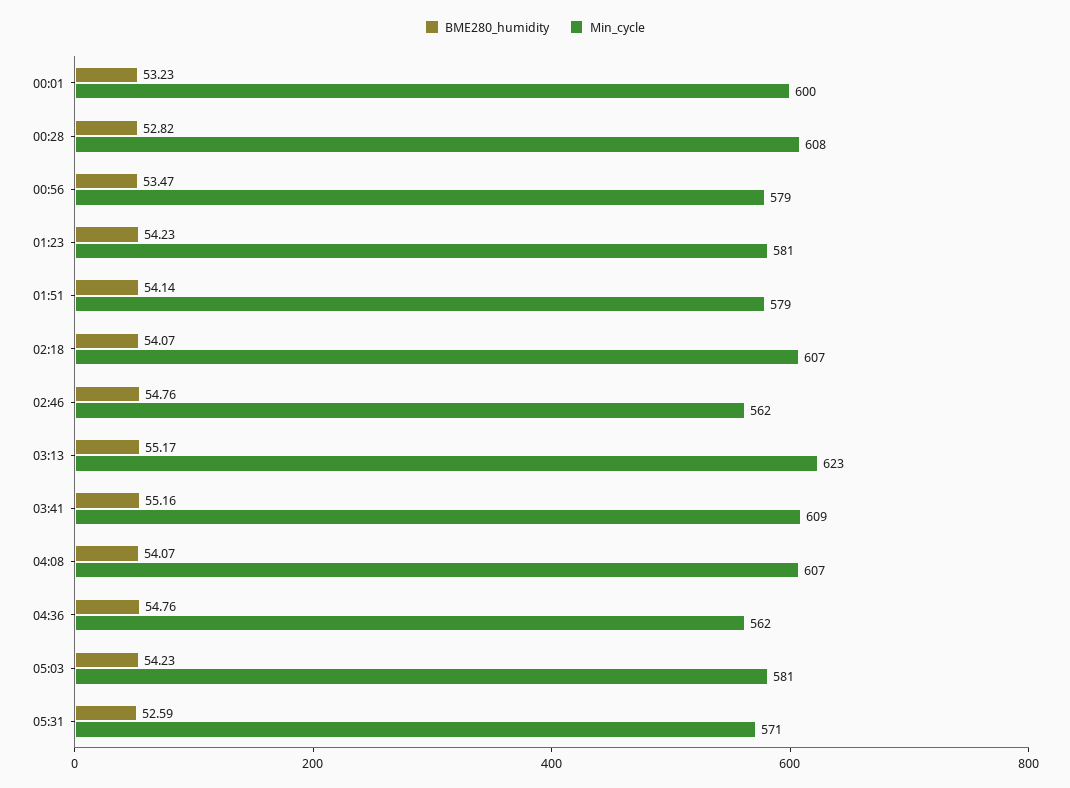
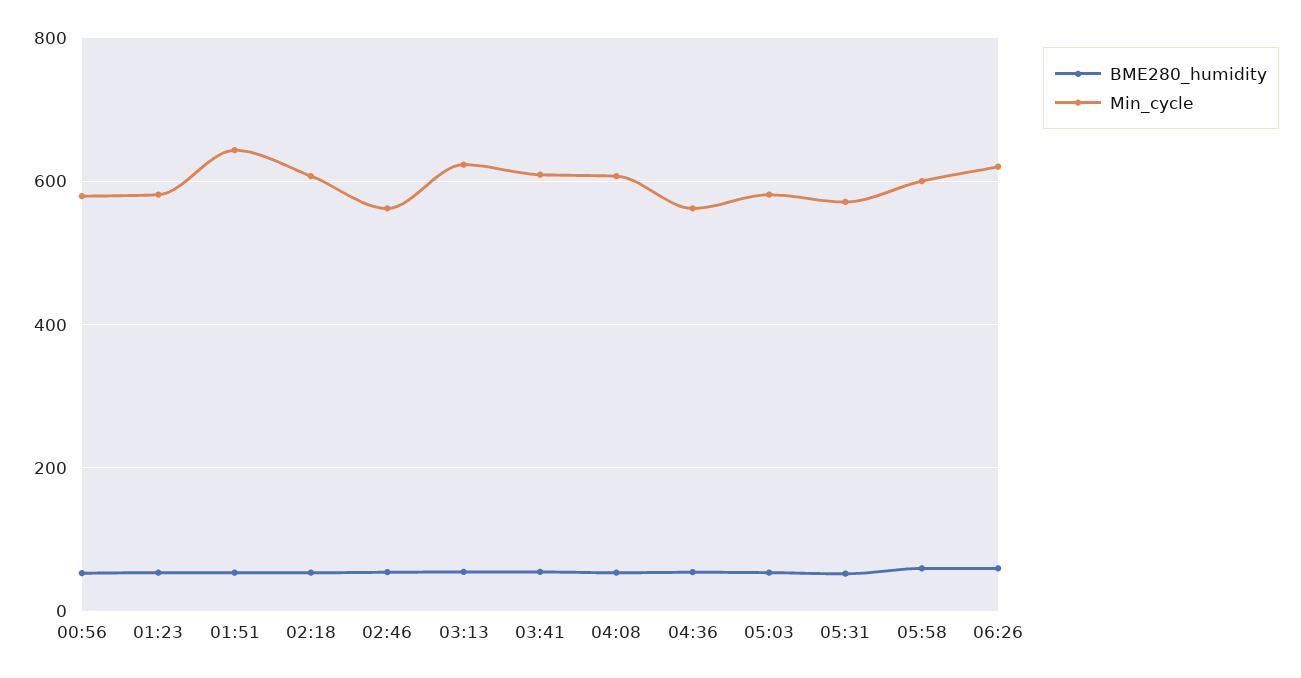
BME280_humidity, 00:01: 53.23 -> none
Min_cycle, 00:01: 600 -> none
BME280_humidity, 00:28: 52.82 -> none
Min_cycle, 00:28: 608 -> none
Min_cycle, 01:51: 579 -> 640
BME280_humidity, 05:58: none -> 60
Min_cycle, 05:58: none -> 600
BME280_humidity, 06:26: none -> 60
Min_cycle, 06:26: none -> 620

